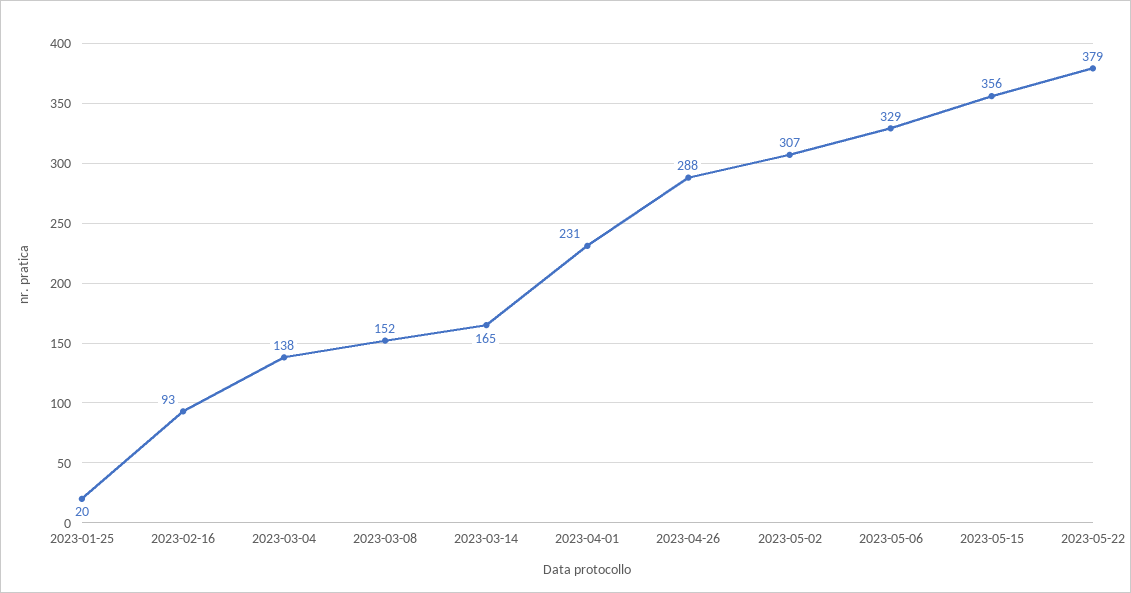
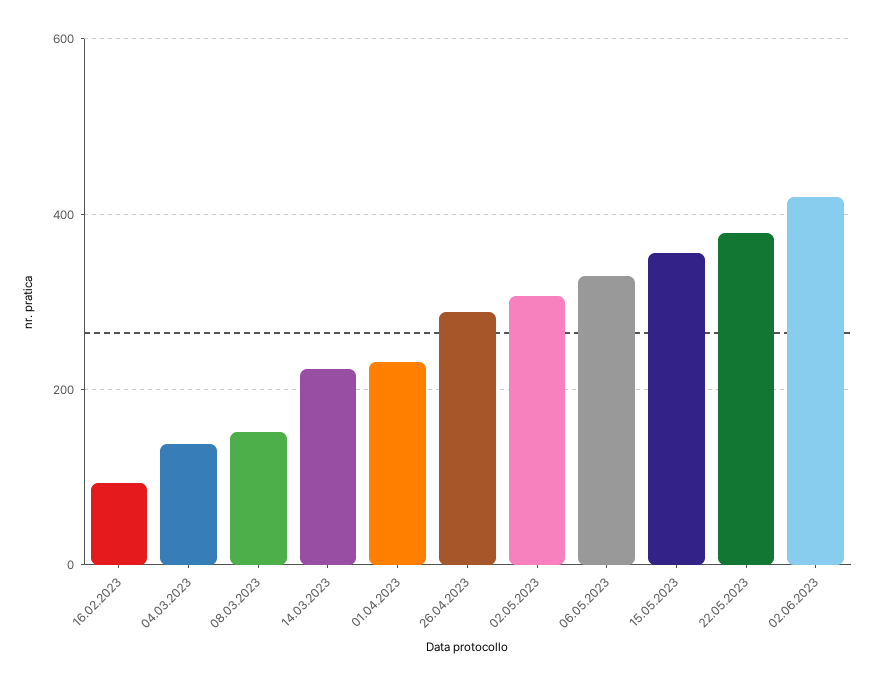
2023-01-25: 20 -> none
2023-03-14: 165 -> 220
02.06.2023: none -> 420

